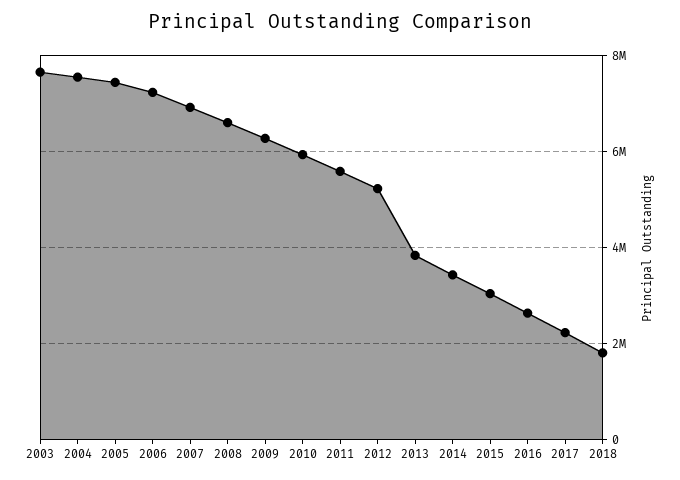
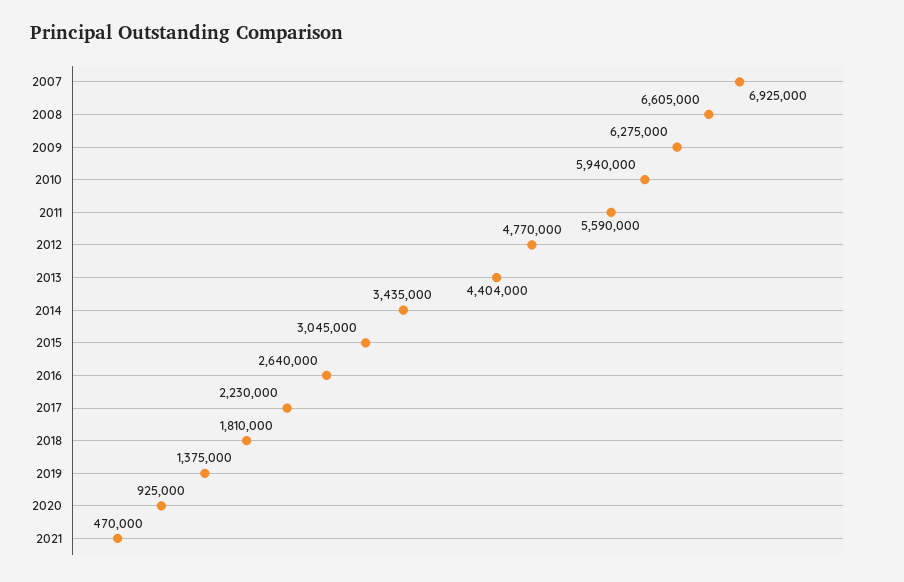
2003: 7600000 -> none
2004: 7600000 -> none
2005: 7400000 -> none
2006: 7200000 -> none
2012: 5200000 -> 4770000
2013: 3800000 -> 4404000
2019: none -> 1375000
2020: none -> 925000
2021: none -> 470000

